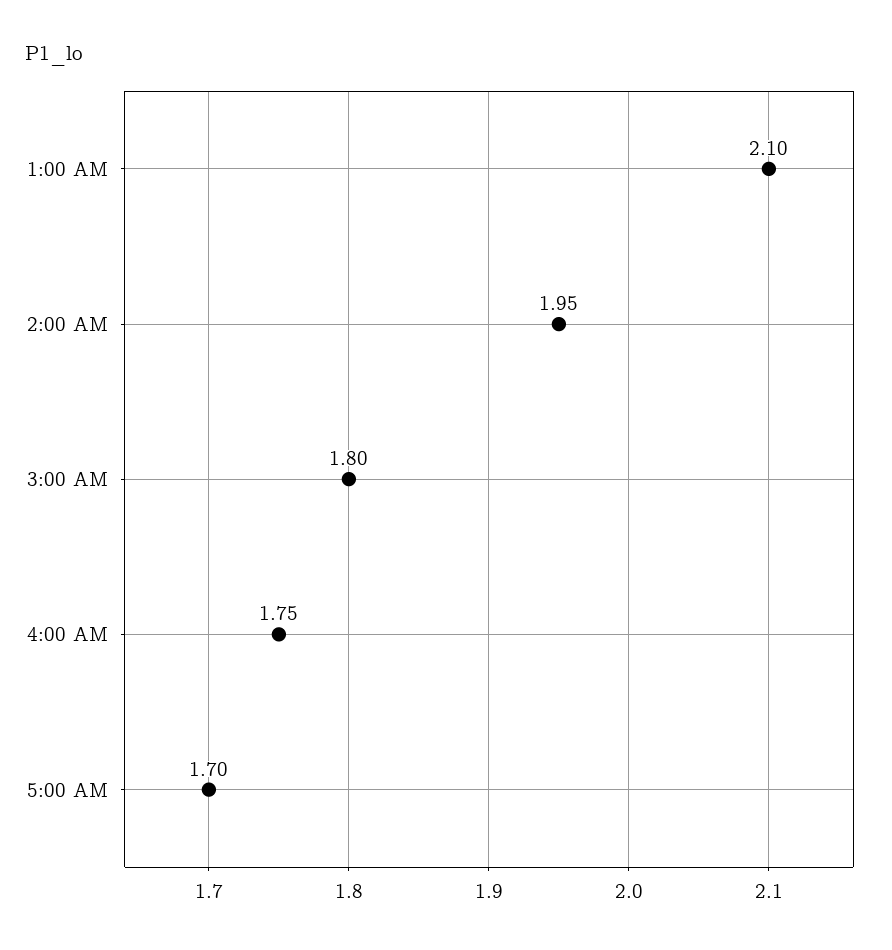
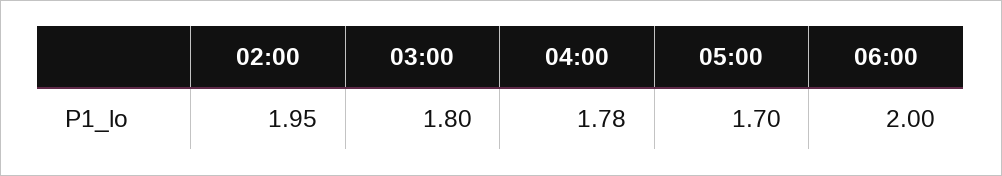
1:00 AM: 2.1 -> none
4:00 AM: 1.75 -> 1.78
06:00: none -> 2

